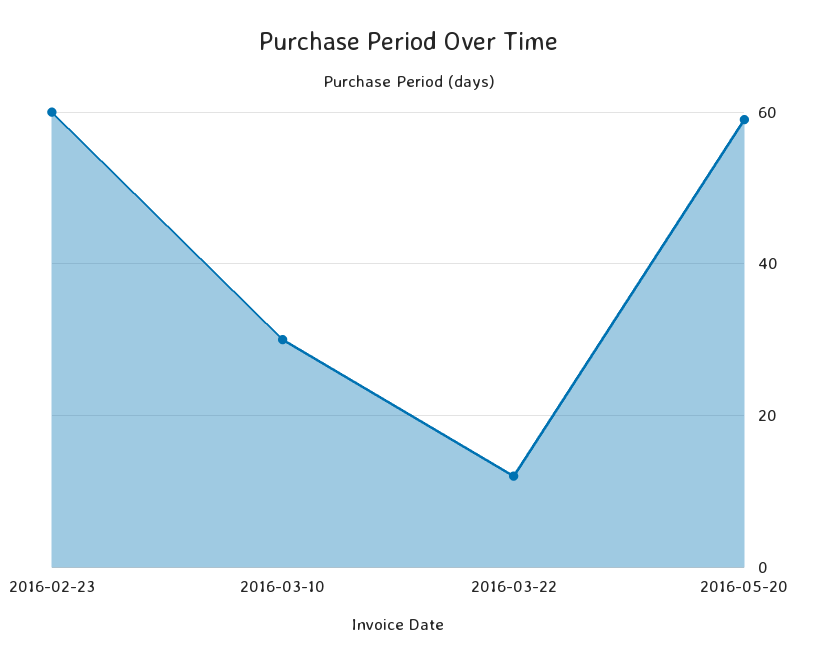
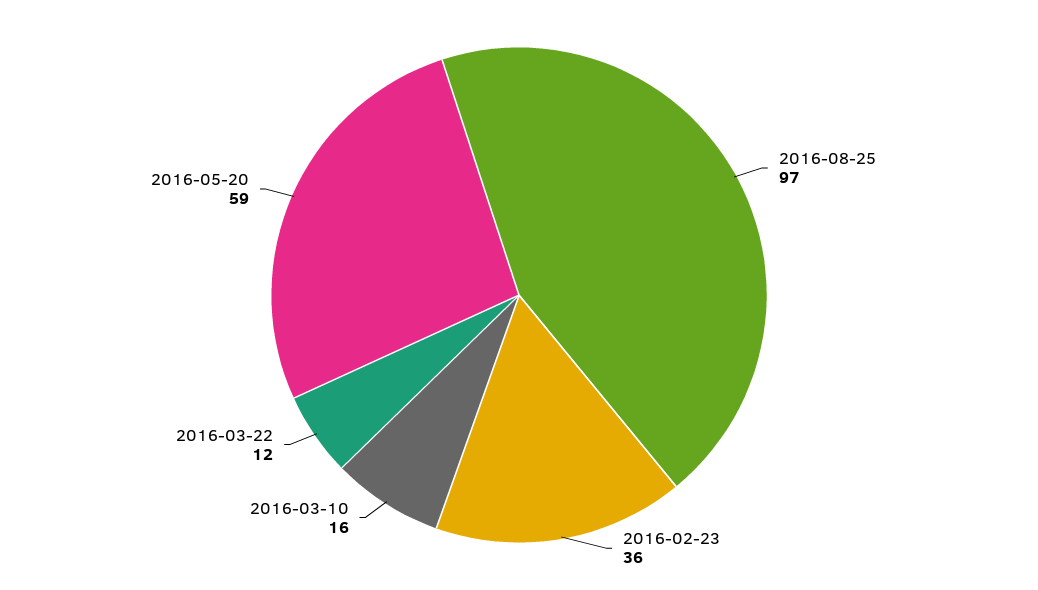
2016-02-23: 60 -> 36
2016-03-10: 30 -> 16
2016-08-25: none -> 97

